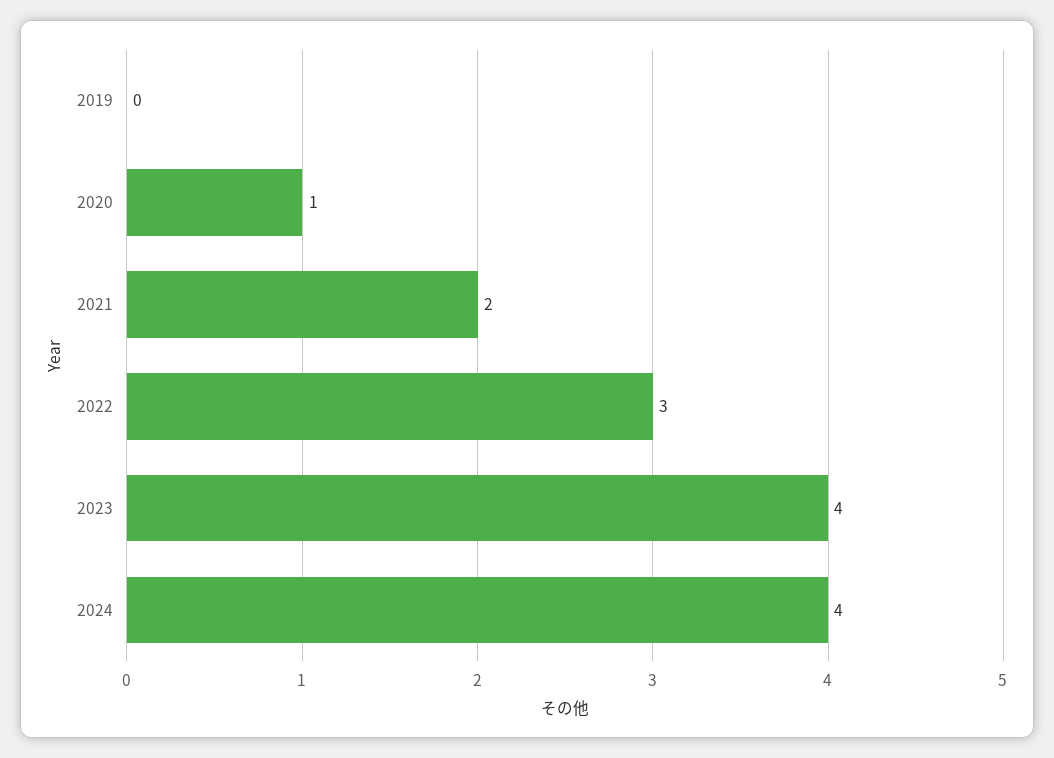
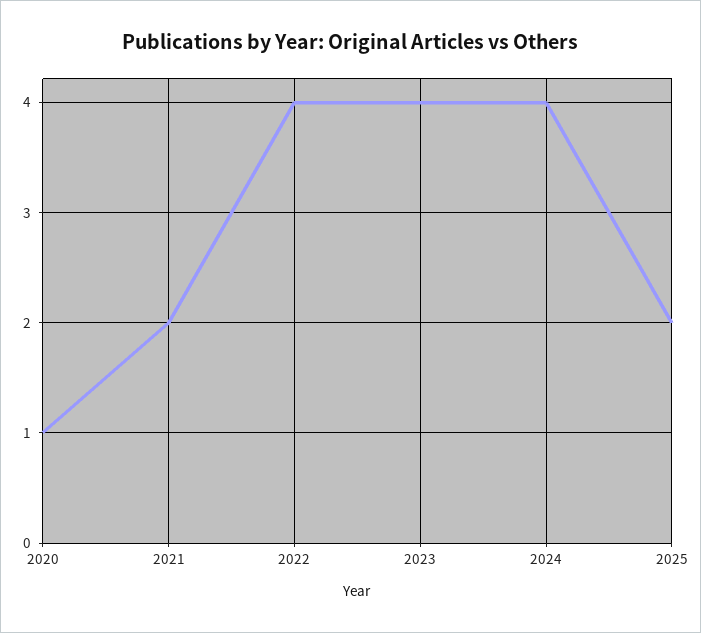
2019: 0 -> none
2022: 3 -> 4
2025: none -> 2

